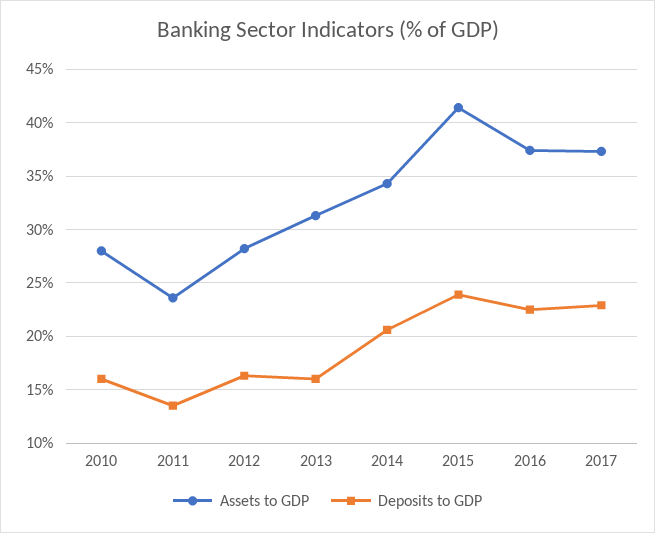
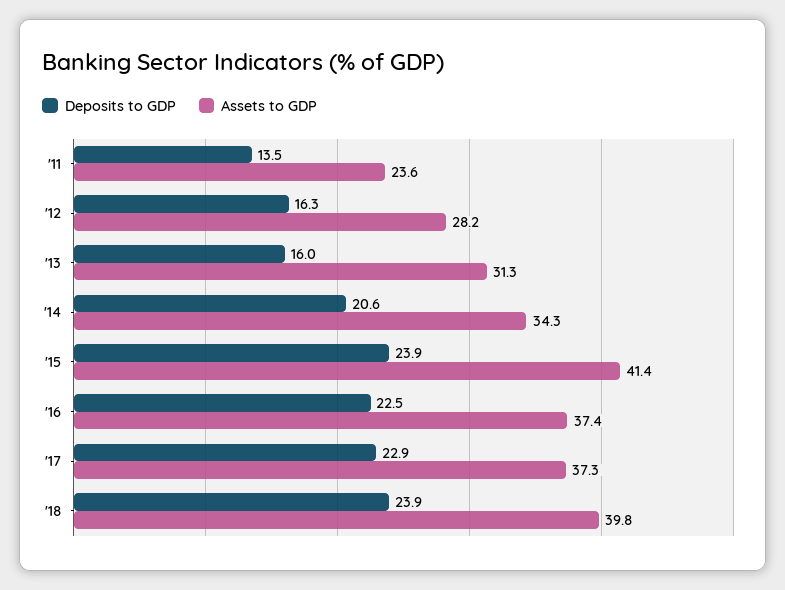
Assets to GDP, 2010: 28 -> none
Deposits to GDP, 2010: 16 -> none
Deposits to GDP, '18: none -> 23.9
Assets to GDP, '18: none -> 39.8

